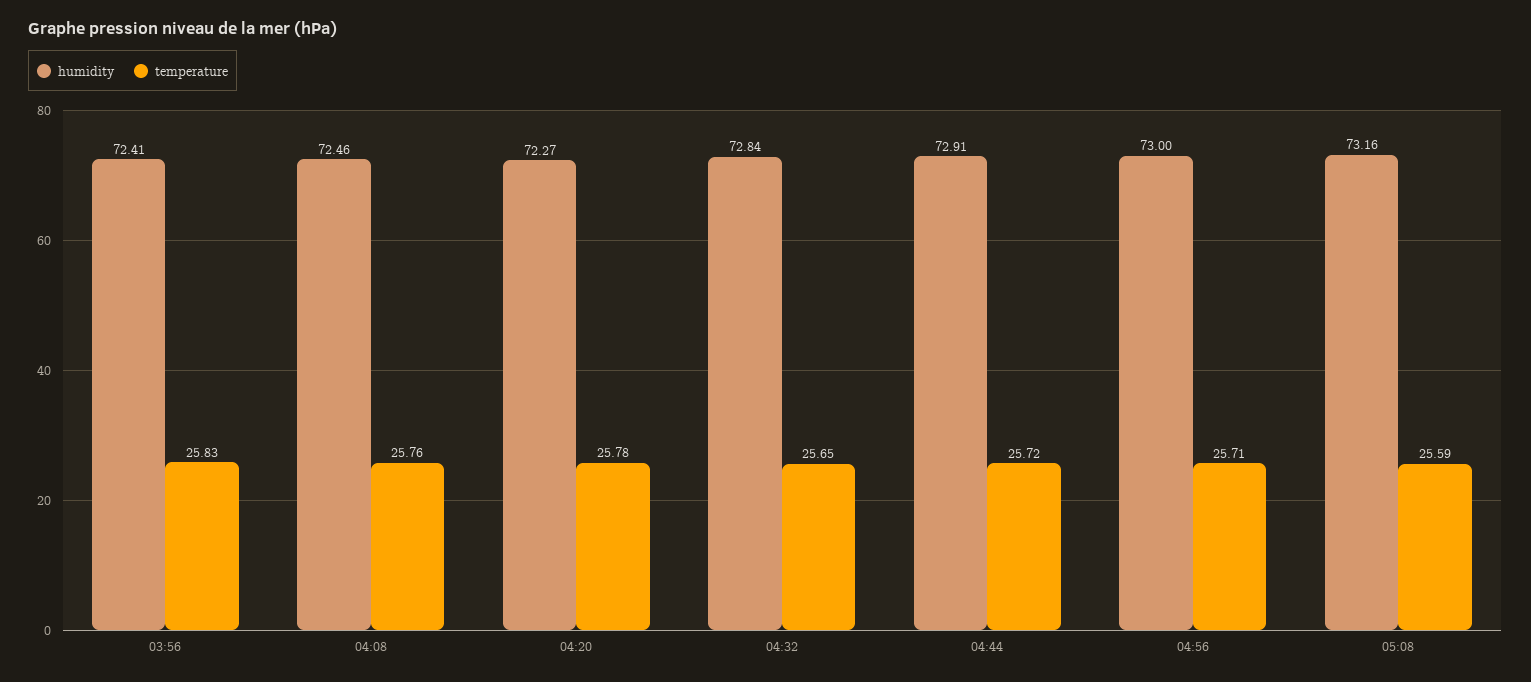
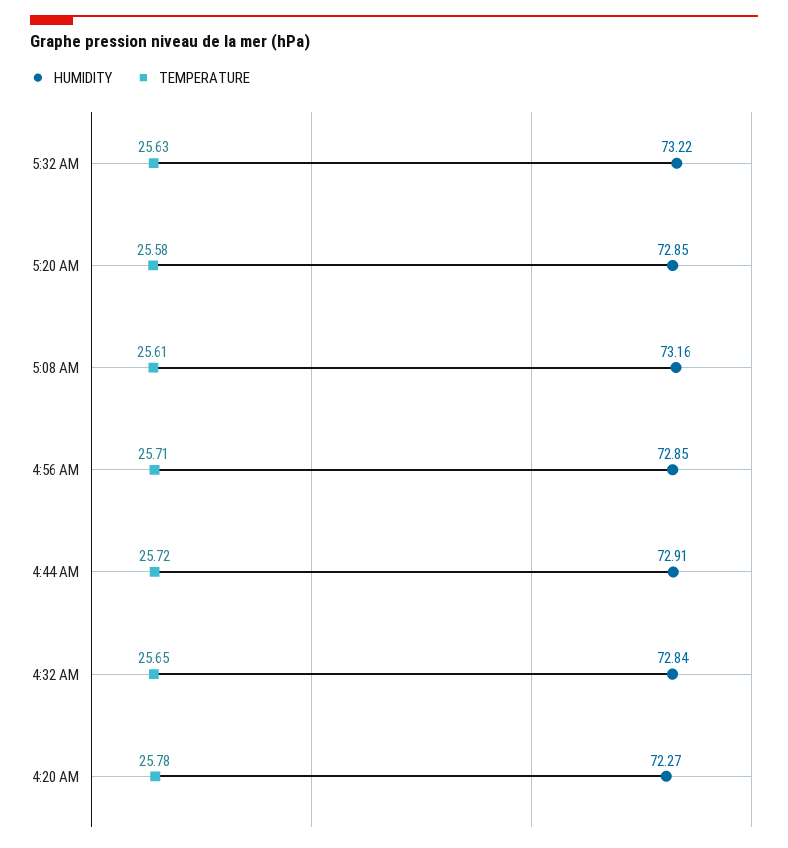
humidity, 03:56: 72.41 -> none
temperature, 03:56: 25.83 -> none
humidity, 04:08: 72.46 -> none
temperature, 04:08: 25.76 -> none
humidity, 04:56: 73 -> 72.85
temperature, 05:08: 25.59 -> 25.61
humidity, 5:32 AM: none -> 73.22
temperature, 5:32 AM: none -> 25.63
humidity, 5:20 AM: none -> 72.85
temperature, 5:20 AM: none -> 25.58

